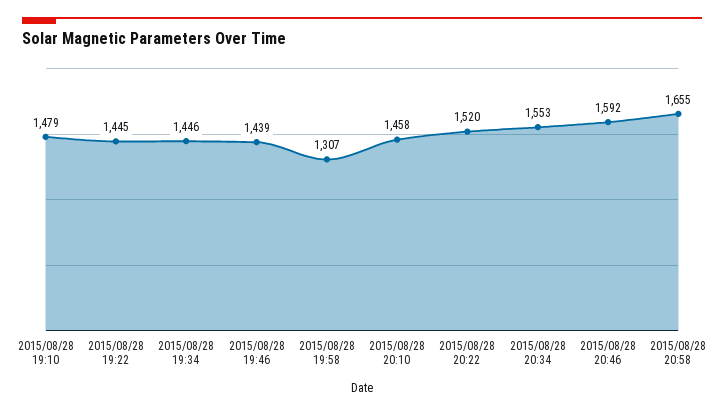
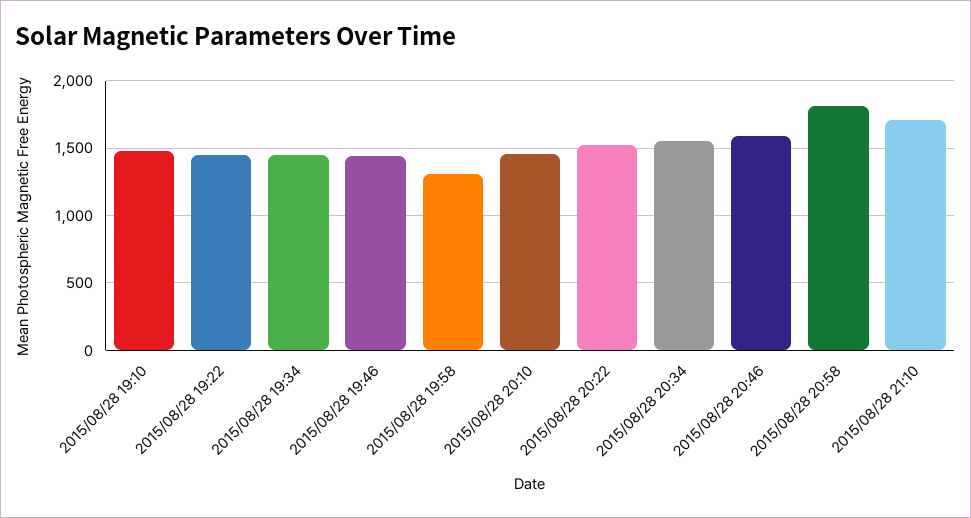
2015/08/28 20:58: 1655 -> 1800
2015/08/28 21:10: none -> 1700

